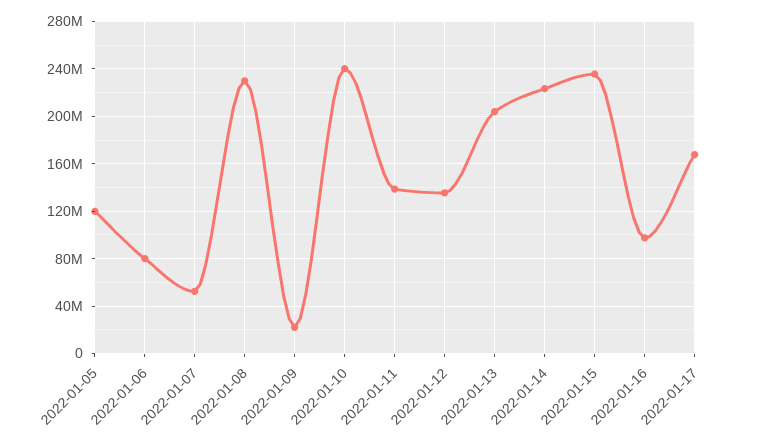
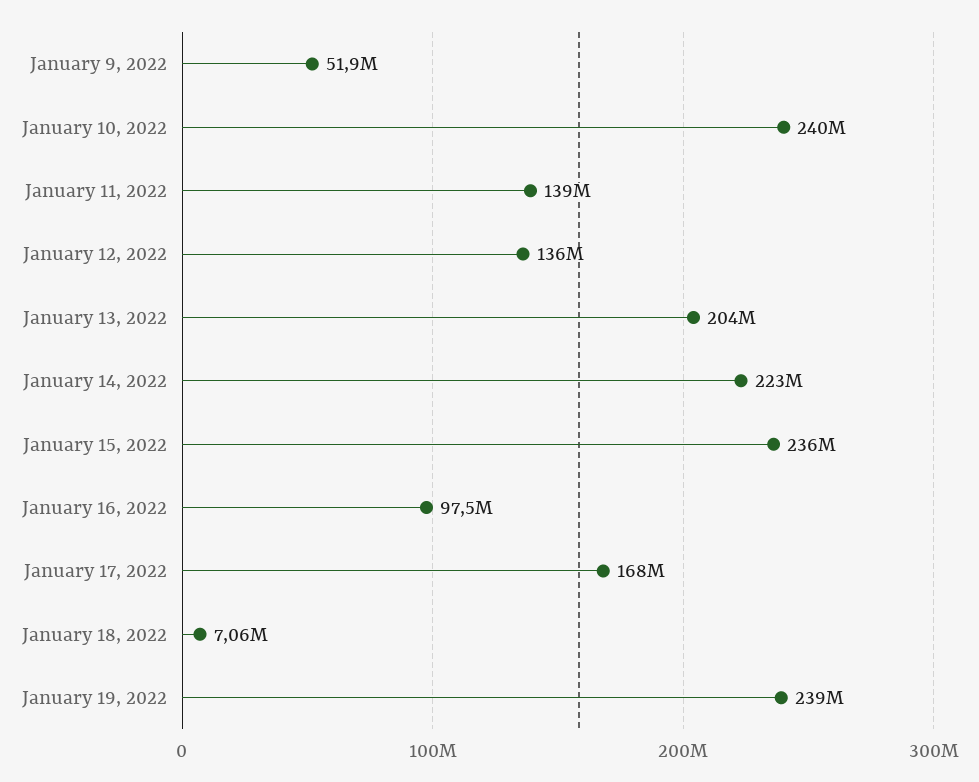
2022-01-05: 120000000 -> none
2022-01-06: 80000000 -> none
2022-01-07: 50000000 -> none
2022-01-08: 230000000 -> none
2022-01-09: 20000000 -> 51900000
January 18, 2022: none -> 7060000
January 19, 2022: none -> 239000000

